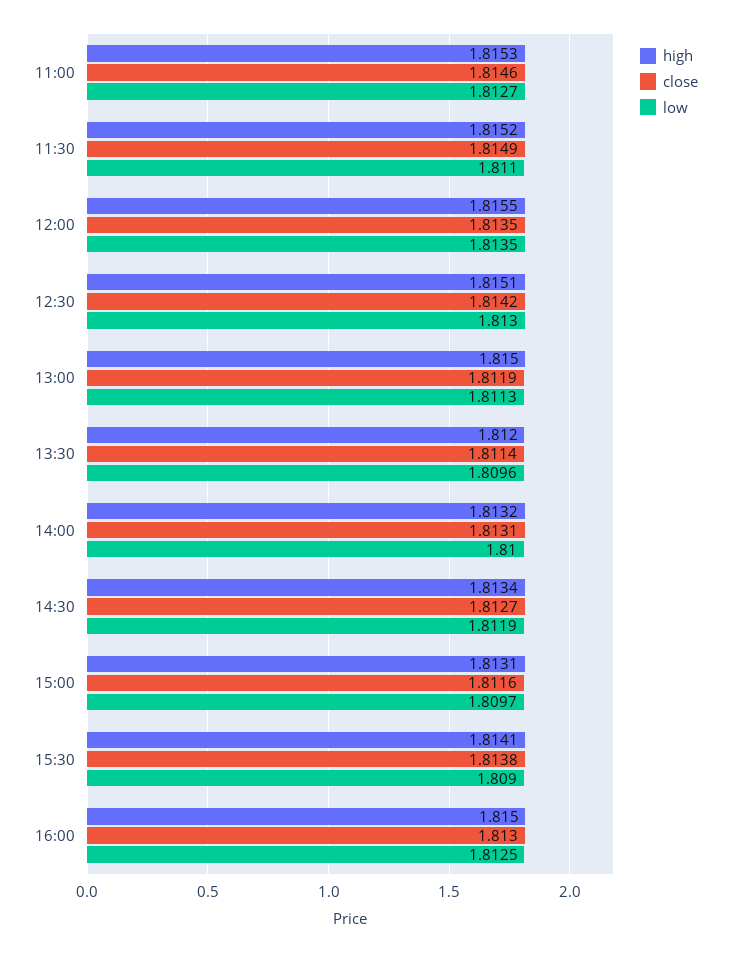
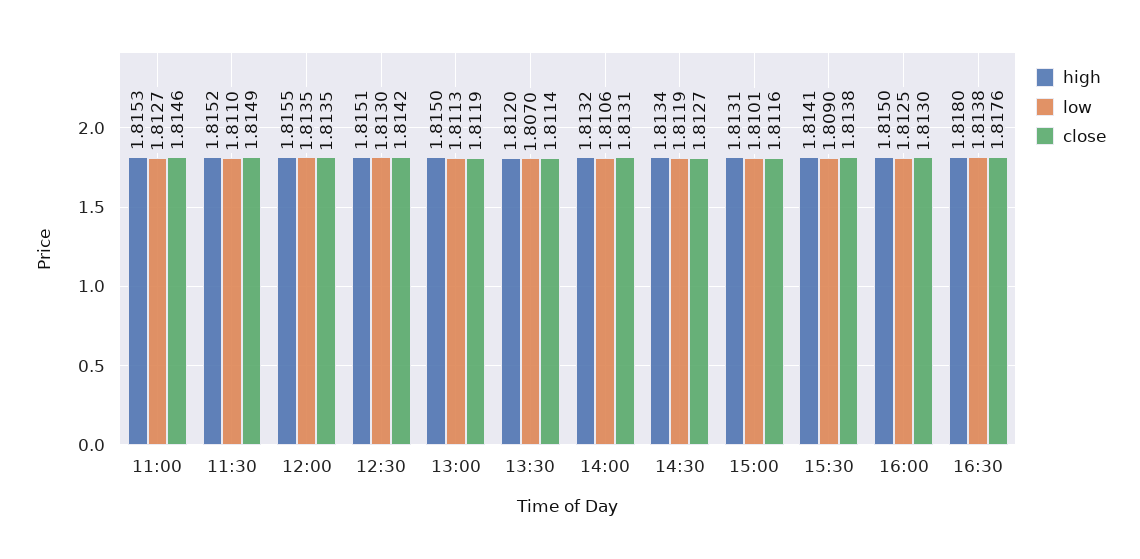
low, 13:30: 1.8096 -> 1.807
low, 14:00: 1.81 -> 1.8106
low, 15:00: 1.8097 -> 1.8101
high, 16:30: none -> 1.818
low, 16:30: none -> 1.8138
close, 16:30: none -> 1.8176

